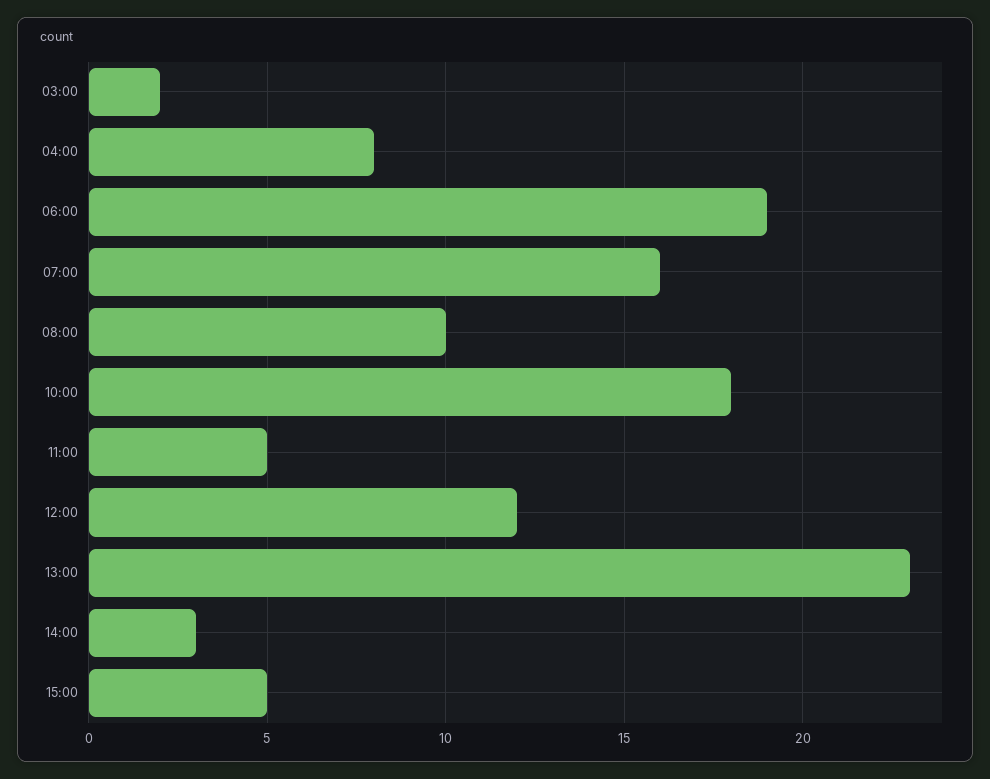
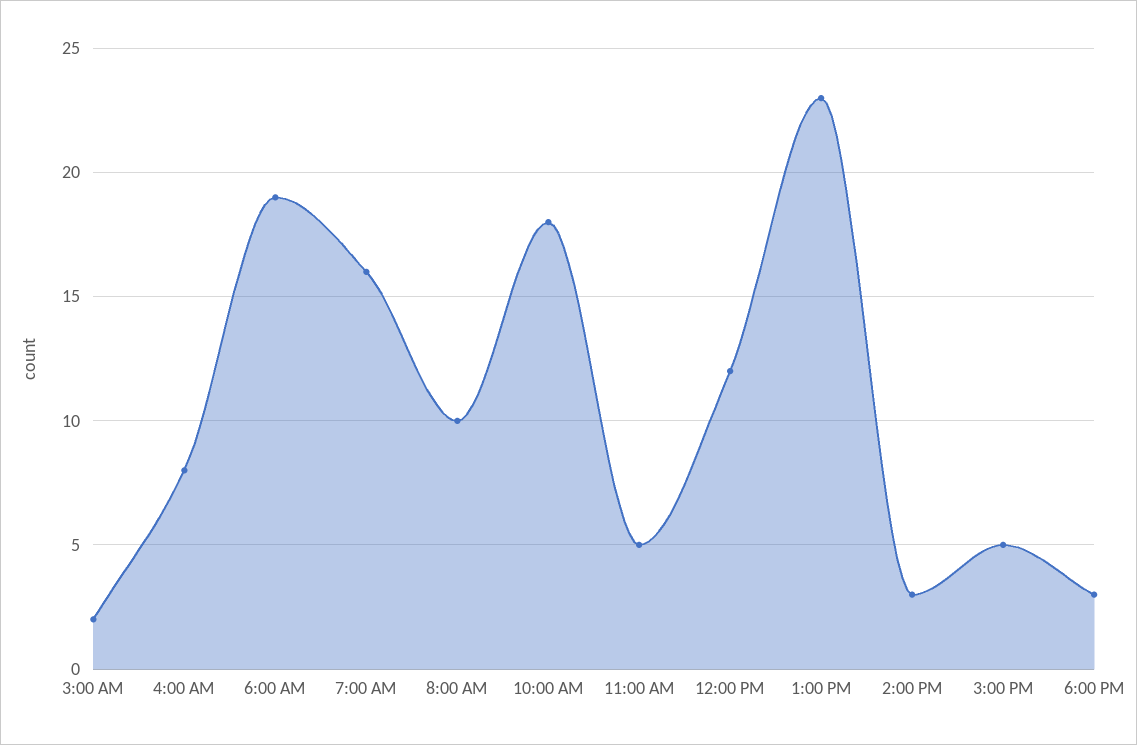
6:00 PM: none -> 3

